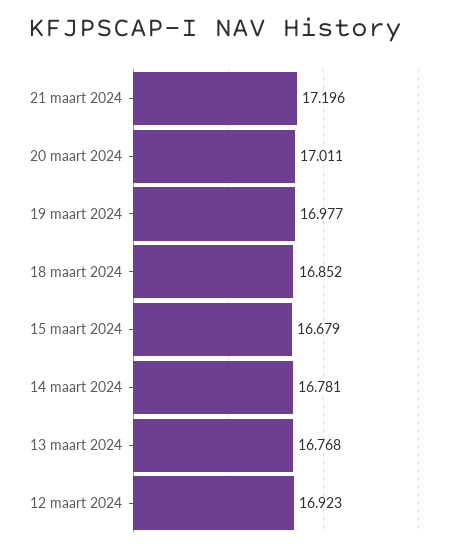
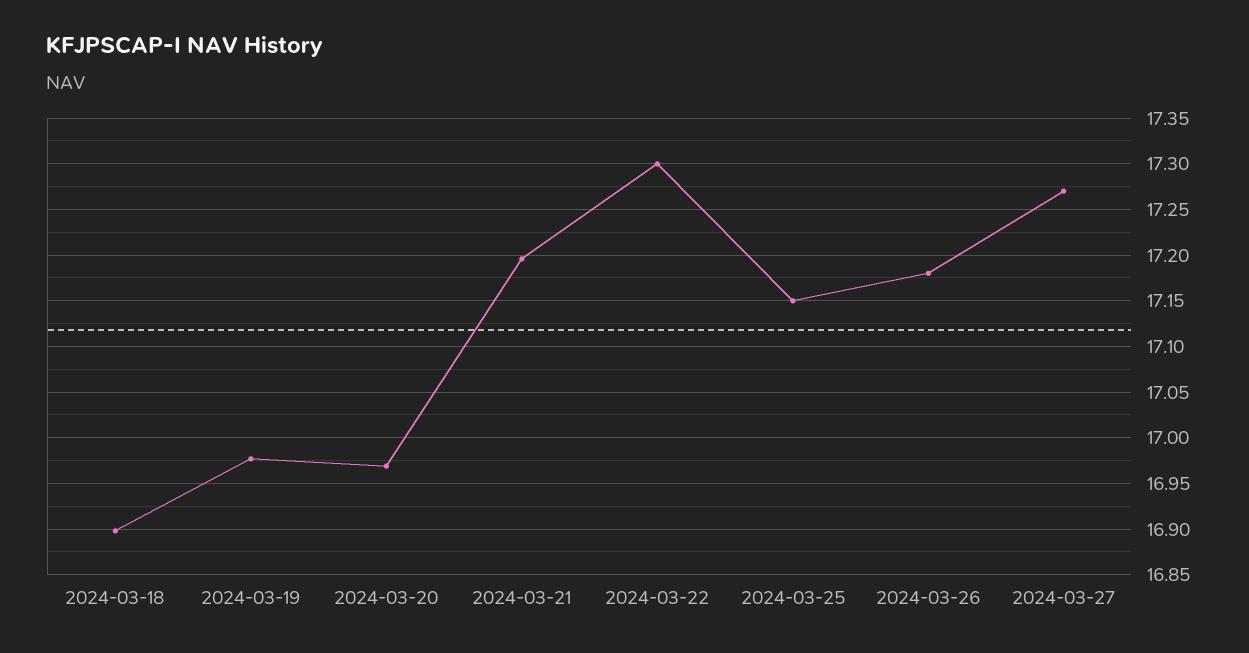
20 maart 2024: 17.011 -> 16.97
18 maart 2024: 16.852 -> 16.9
15 maart 2024: 16.679 -> none
14 maart 2024: 16.781 -> none
13 maart 2024: 16.768 -> none
12 maart 2024: 16.923 -> none
2024-03-22: none -> 17.3
2024-03-25: none -> 17.15
2024-03-26: none -> 17.18
2024-03-27: none -> 17.27

